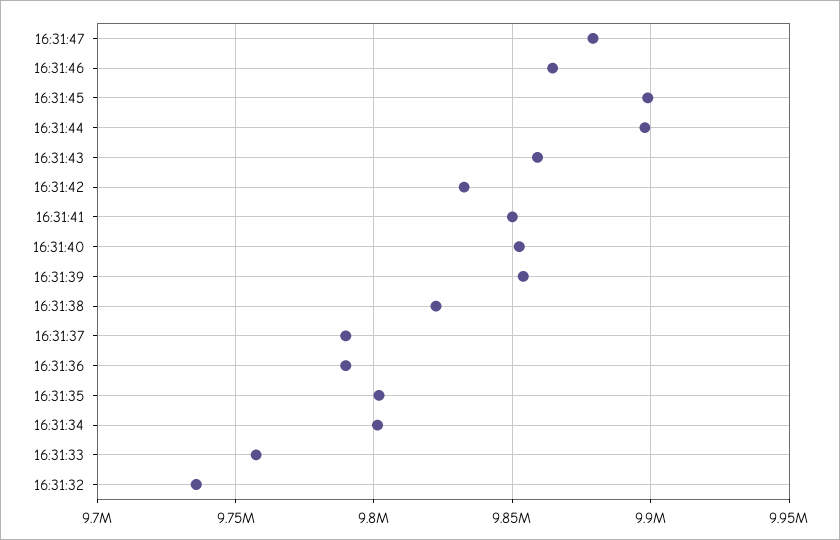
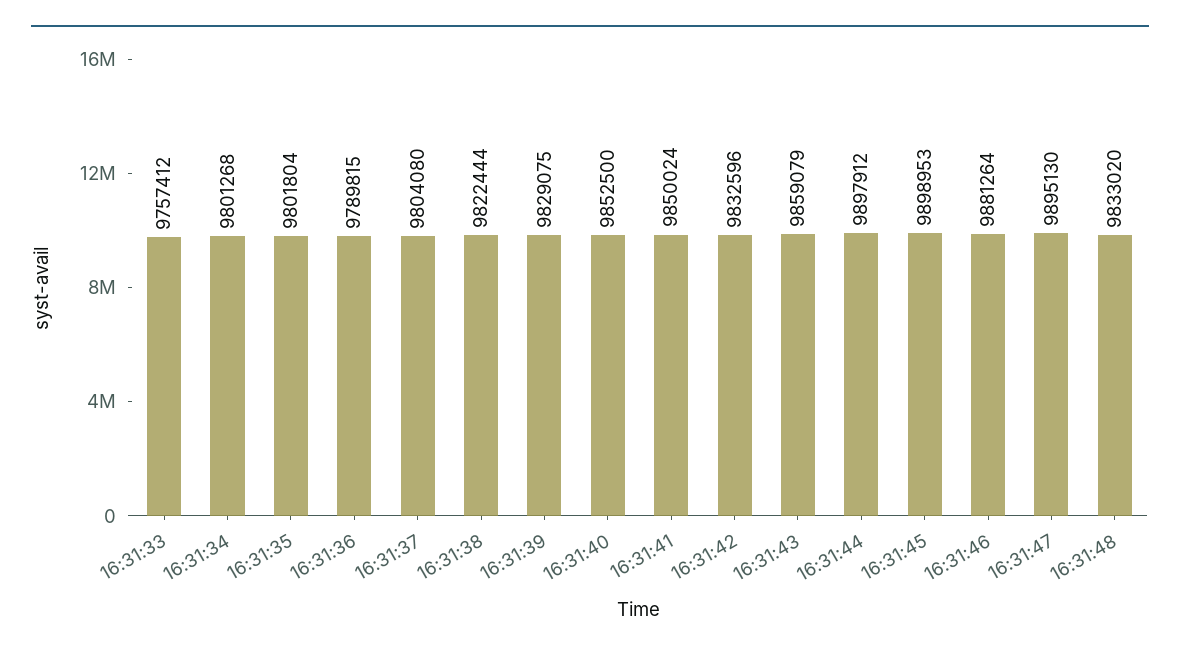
16:31:47: 9880000 -> 9895130
16:31:46: 9865000 -> 9881264
16:31:39: 9855000 -> 9829075
16:31:37: 9790000 -> 9804080
16:31:32: 9735000 -> none
16:31:48: none -> 9833020

